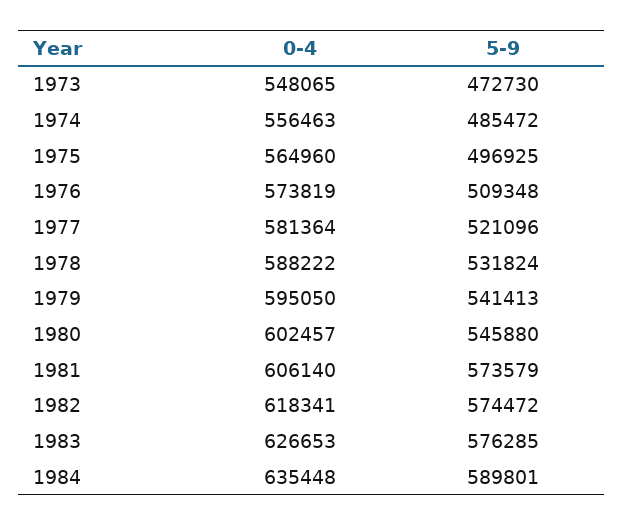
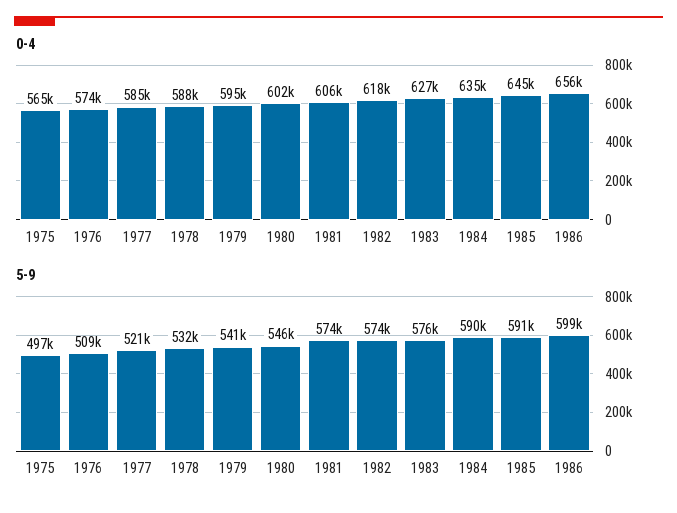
0-4, 1973: 548065 -> none
5-9, 1973: 472730 -> none
0-4, 1974: 556463 -> none
5-9, 1974: 485472 -> none
0-4, 1977: 581364 -> 585000
0-4, 1985: none -> 645000
0-4, 1986: none -> 656000
5-9, 1985: none -> 591000
5-9, 1986: none -> 599000

